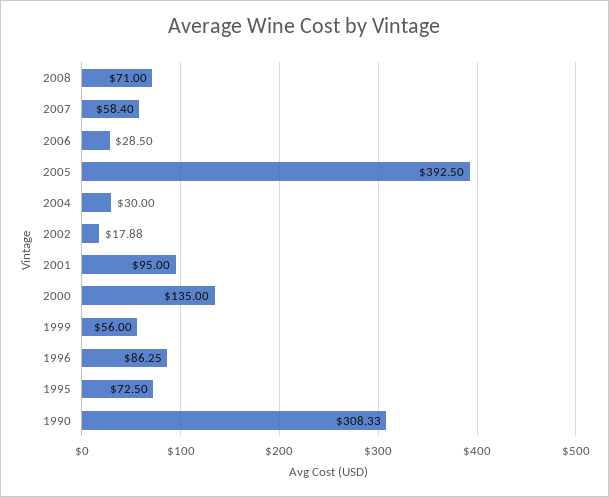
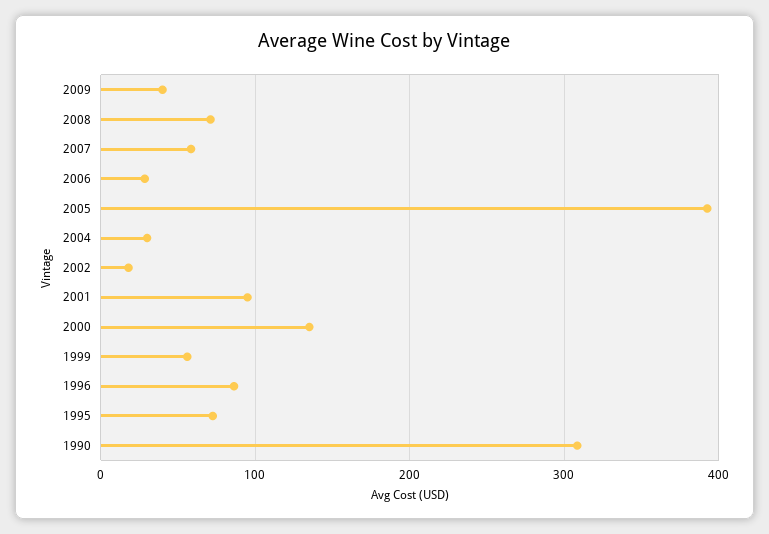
2009: none -> 40

